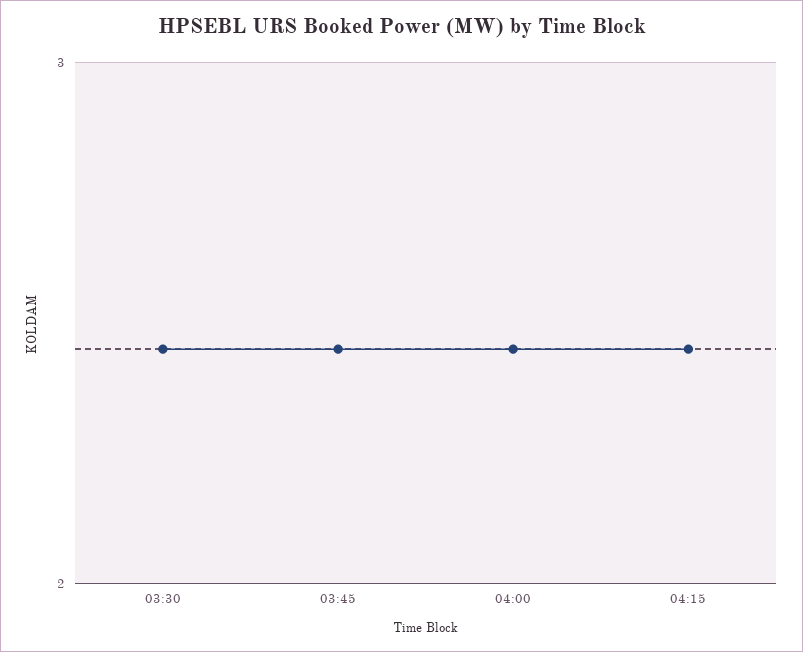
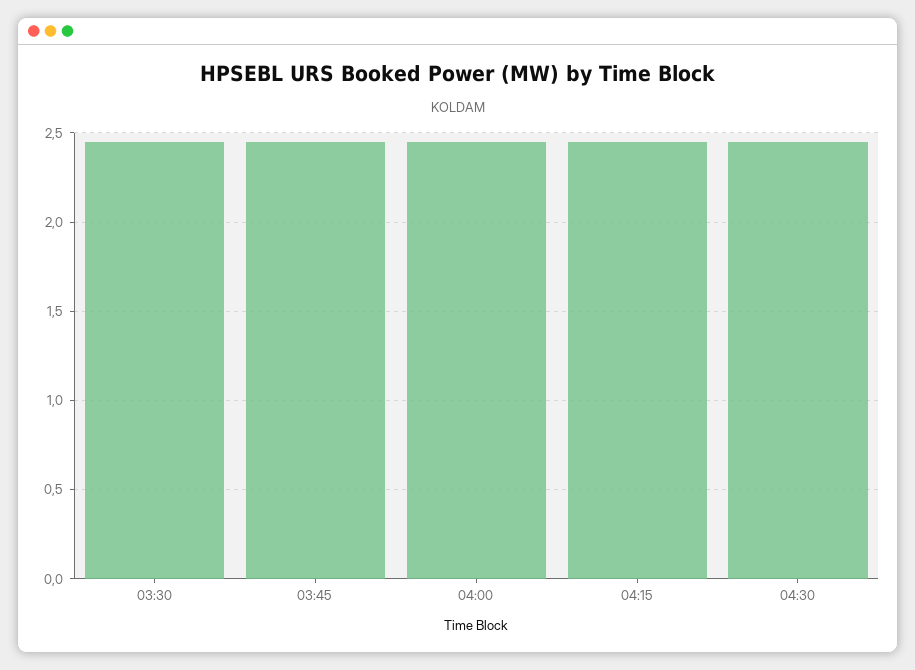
04:30: none -> 2.45

